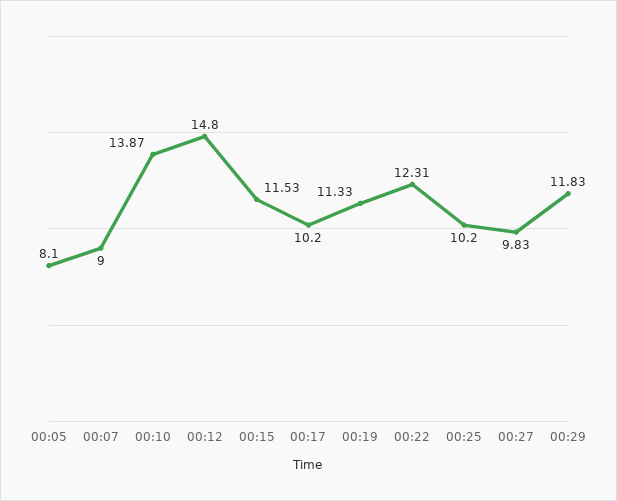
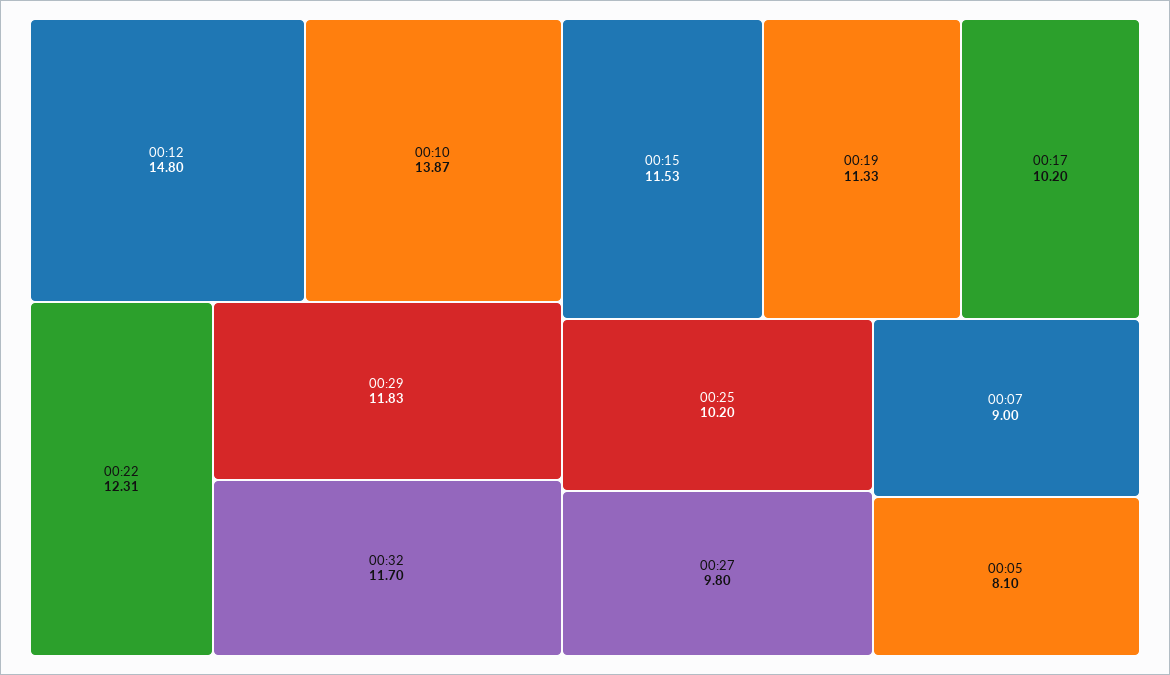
00:27: 9.83 -> 9.8
00:32: none -> 11.7

